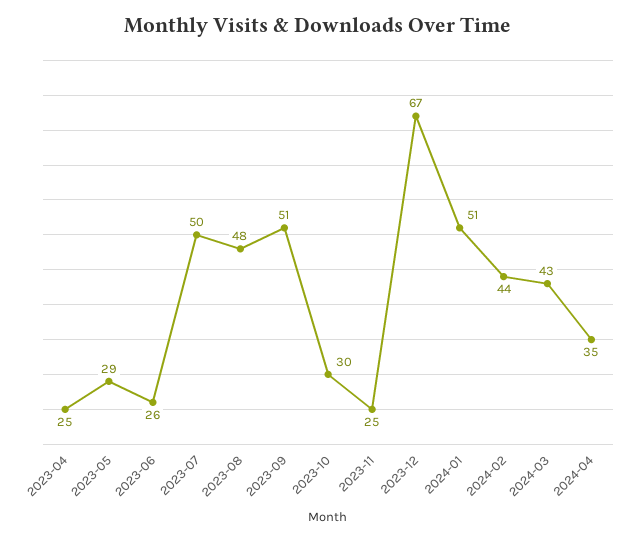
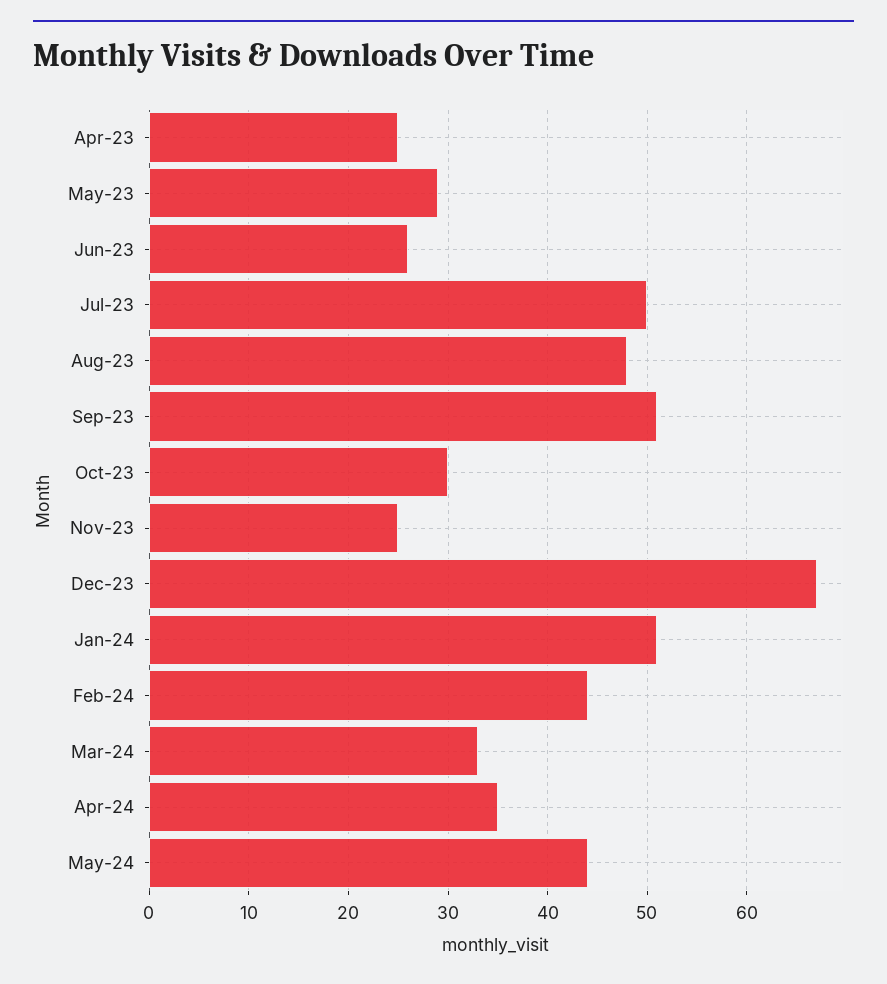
2024-03: 43 -> 33
May-24: none -> 44

